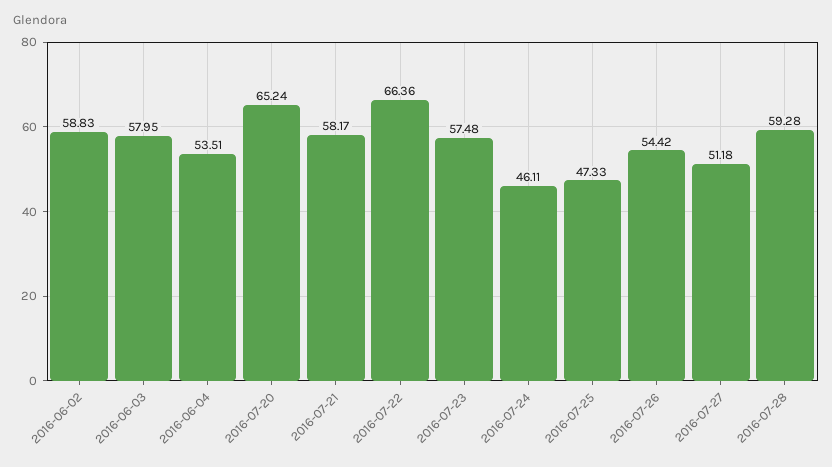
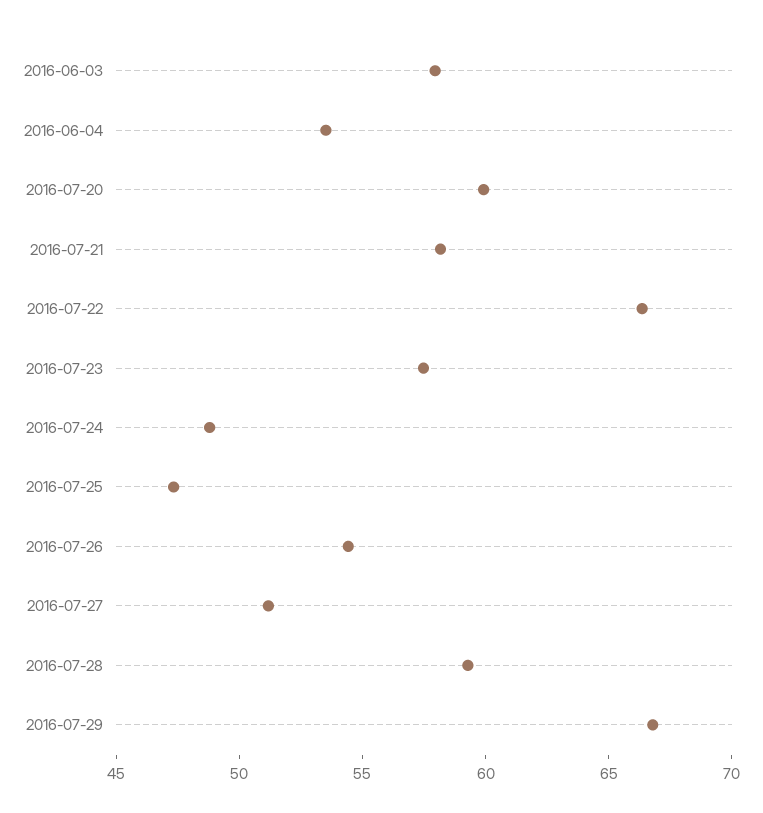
2016-06-02: 58.83 -> none
2016-07-20: 65.24 -> 60
2016-07-24: 46.11 -> 49
2016-07-29: none -> 67

